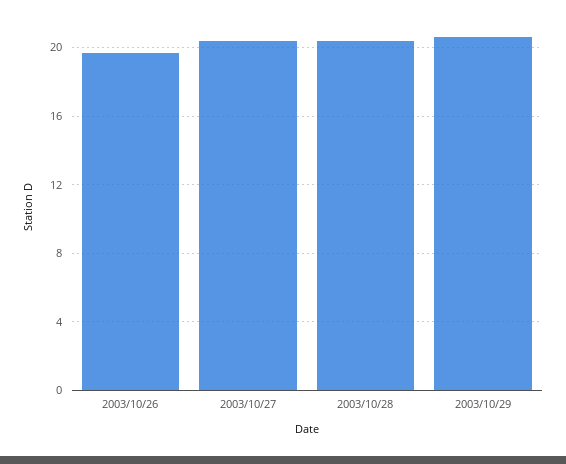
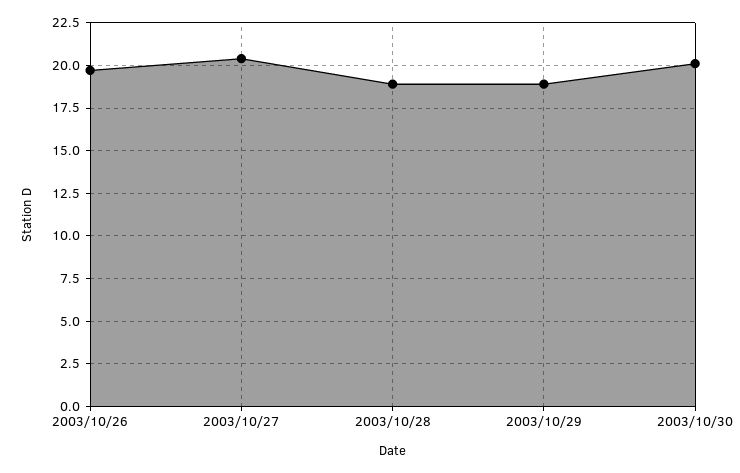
2003/10/28: 20.5 -> 19
2003/10/29: 20.5 -> 19
2003/10/30: none -> 20

